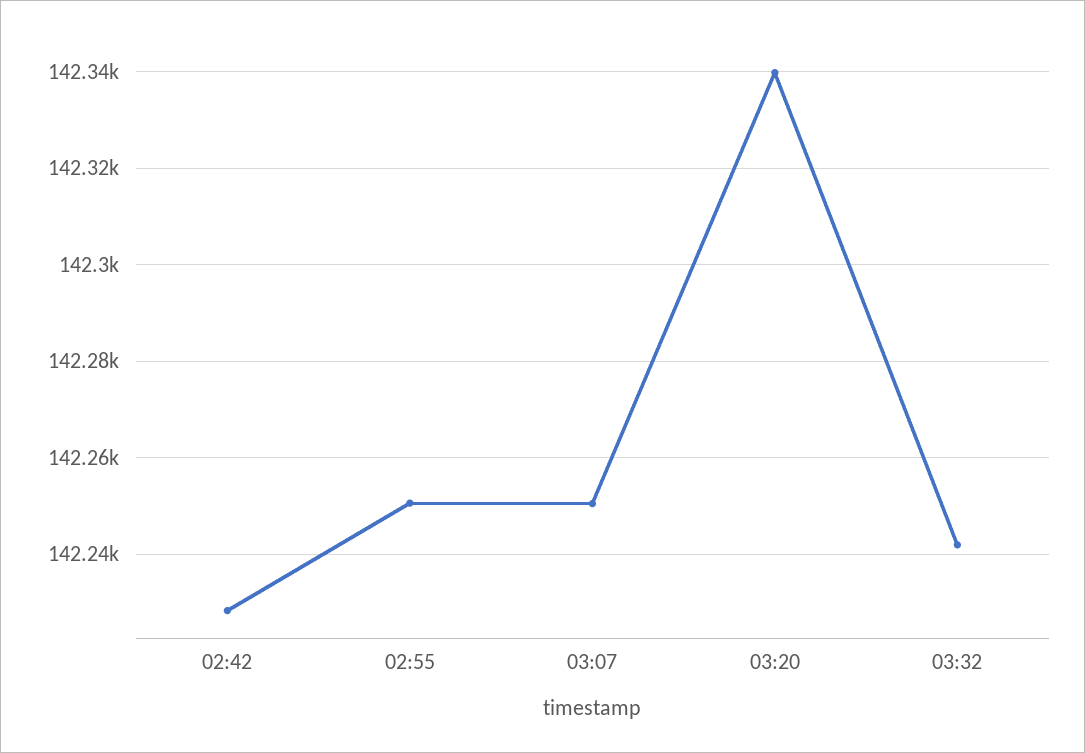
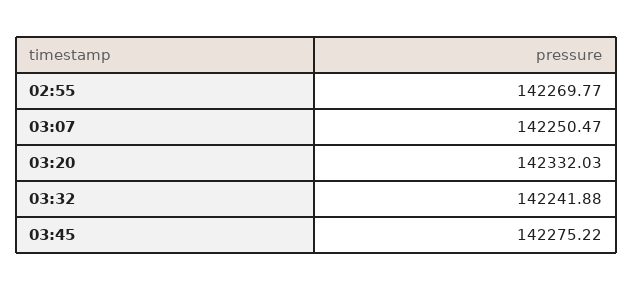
02:42: 142228 -> none
02:55: 142250 -> 142269.77
03:20: 142340 -> 142332.03
03:45: none -> 142275.22

